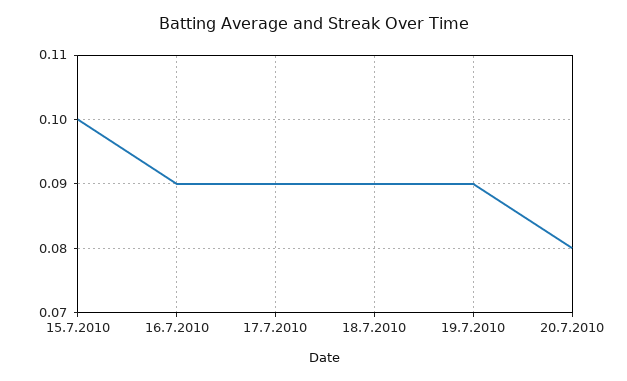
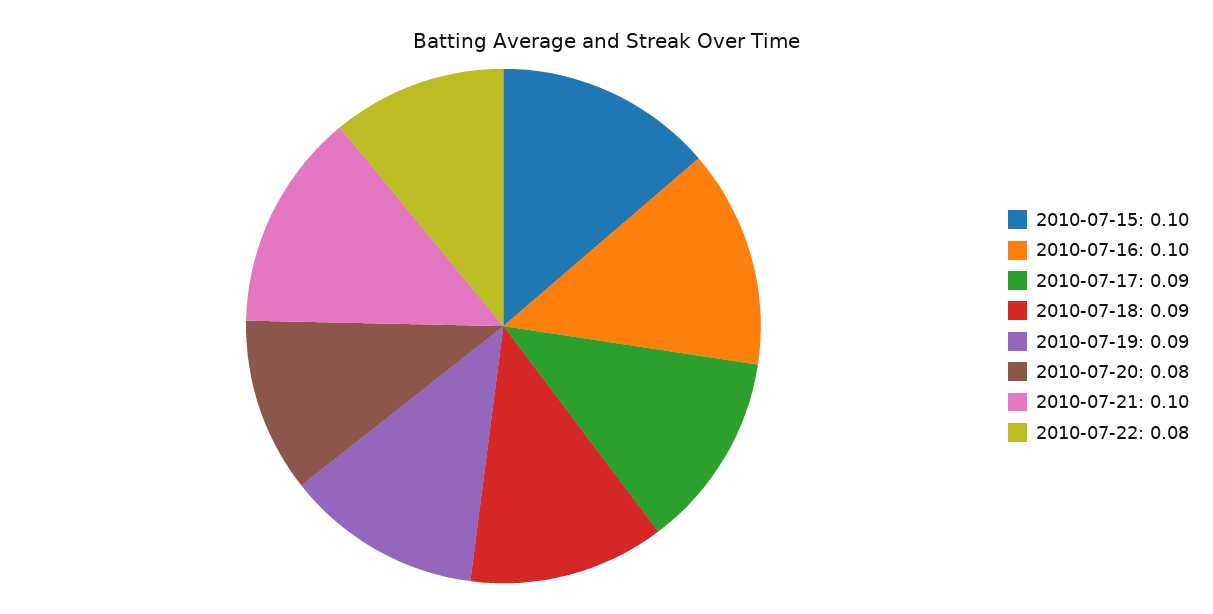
16.7.2010: 0.09 -> 0.1
2010-07-21: none -> 0.1
2010-07-22: none -> 0.08

